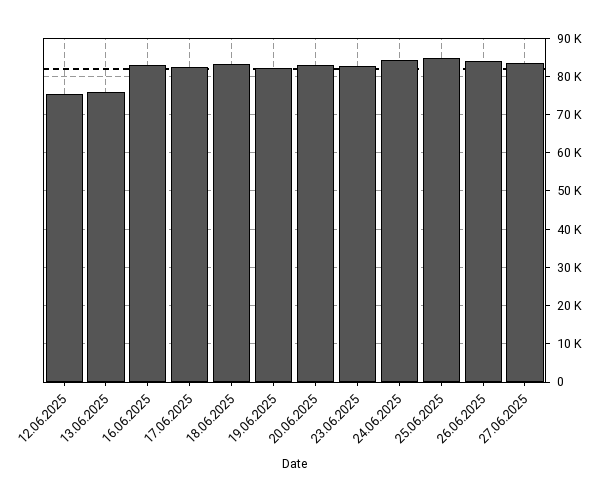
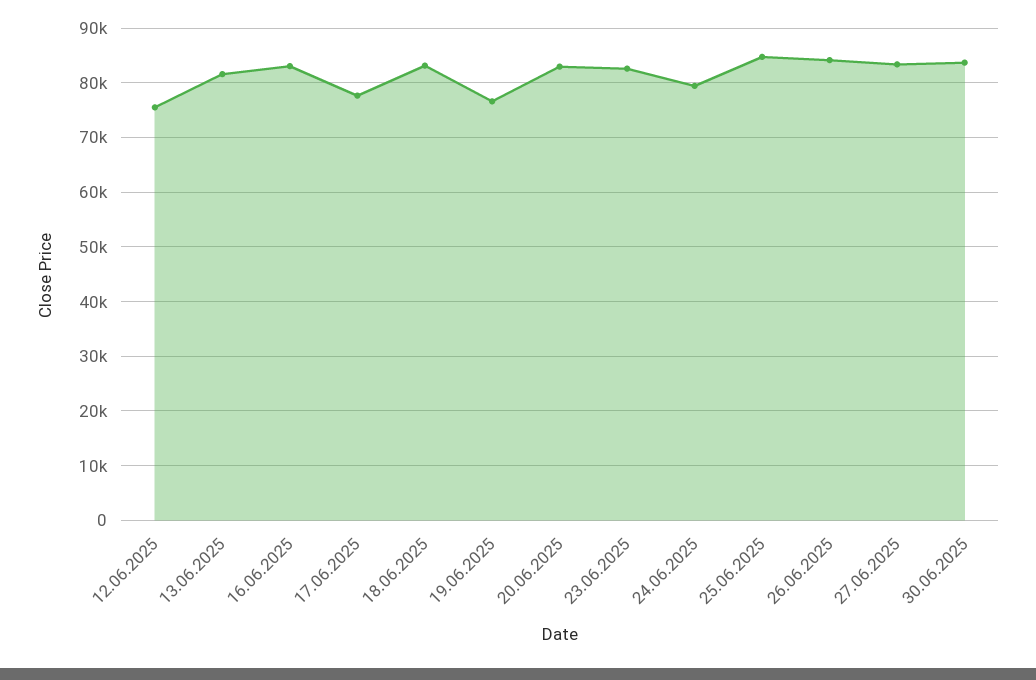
13.06.2025: 76000 -> 82000
17.06.2025: 82000 -> 78000
19.06.2025: 82000 -> 76000
24.06.2025: 84000 -> 80000
30.06.2025: none -> 84000

